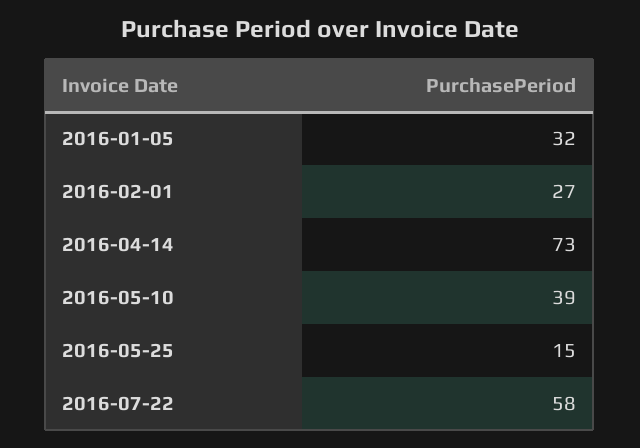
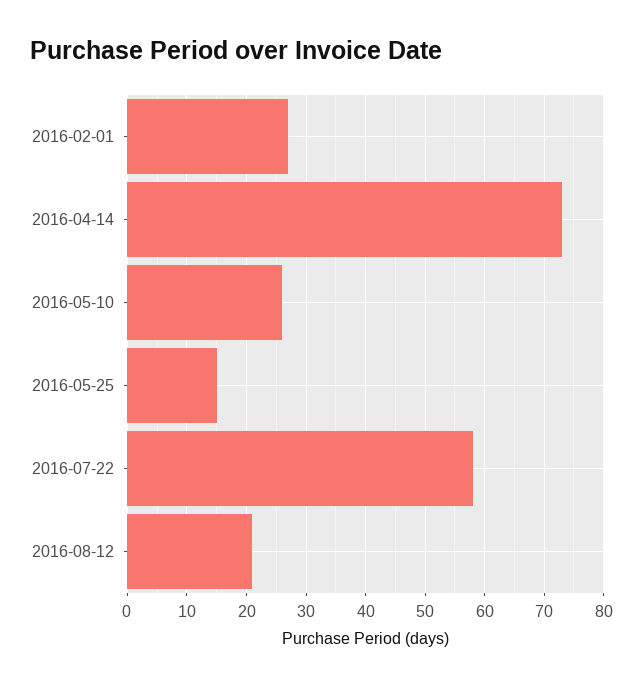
2016-01-05: 32 -> none
2016-05-10: 39 -> 25
2016-08-12: none -> 20

